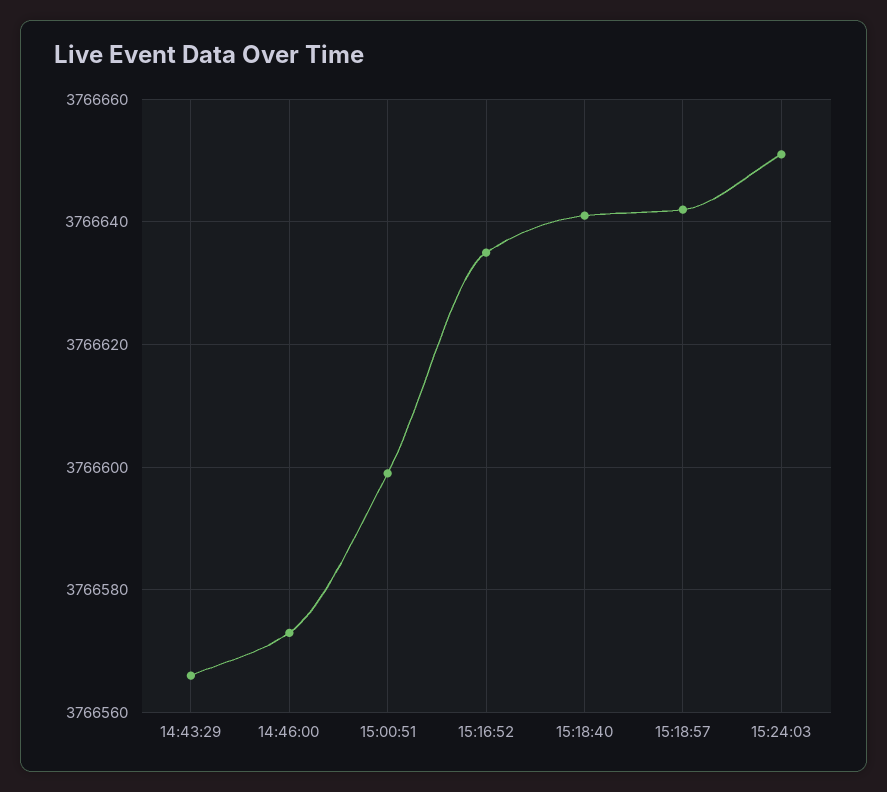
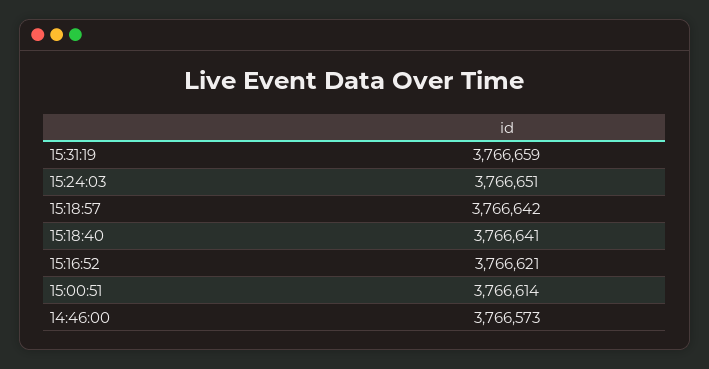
14:43:29: 3766565 -> none
15:00:51: 3766600 -> 3766614
15:16:52: 3766635 -> 3766621
15:31:19: none -> 3766659

